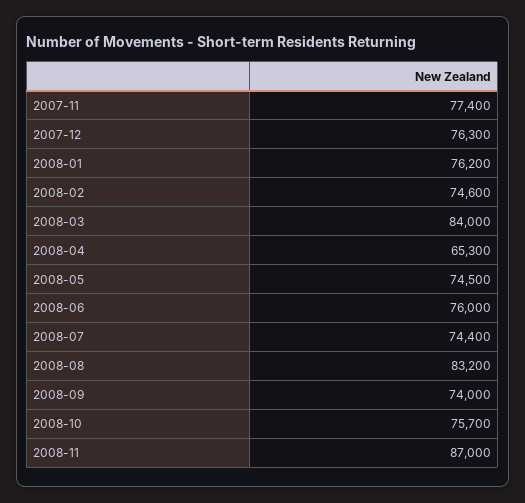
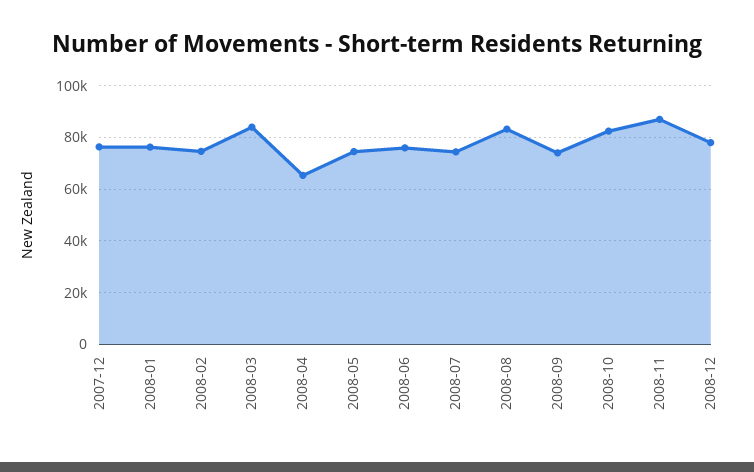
2007-11: 77400 -> none
2008-10: 75700 -> 82500
2008-12: none -> 77500

